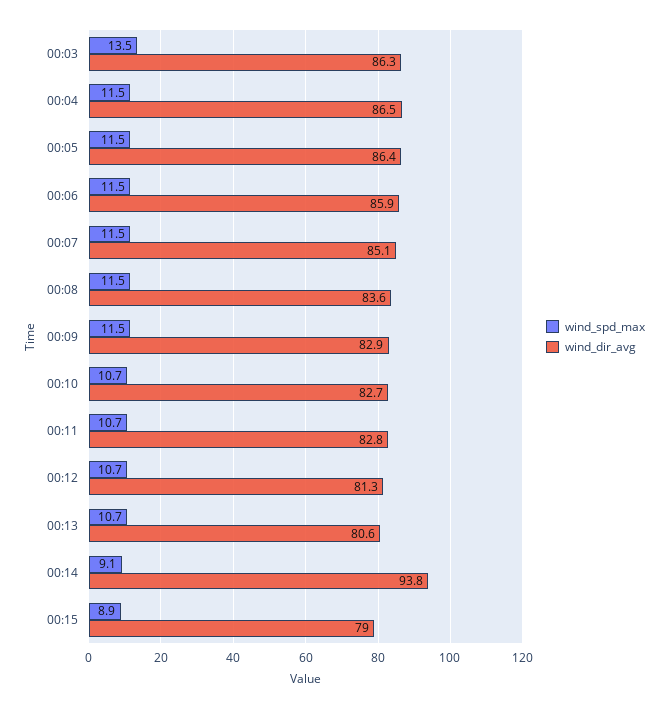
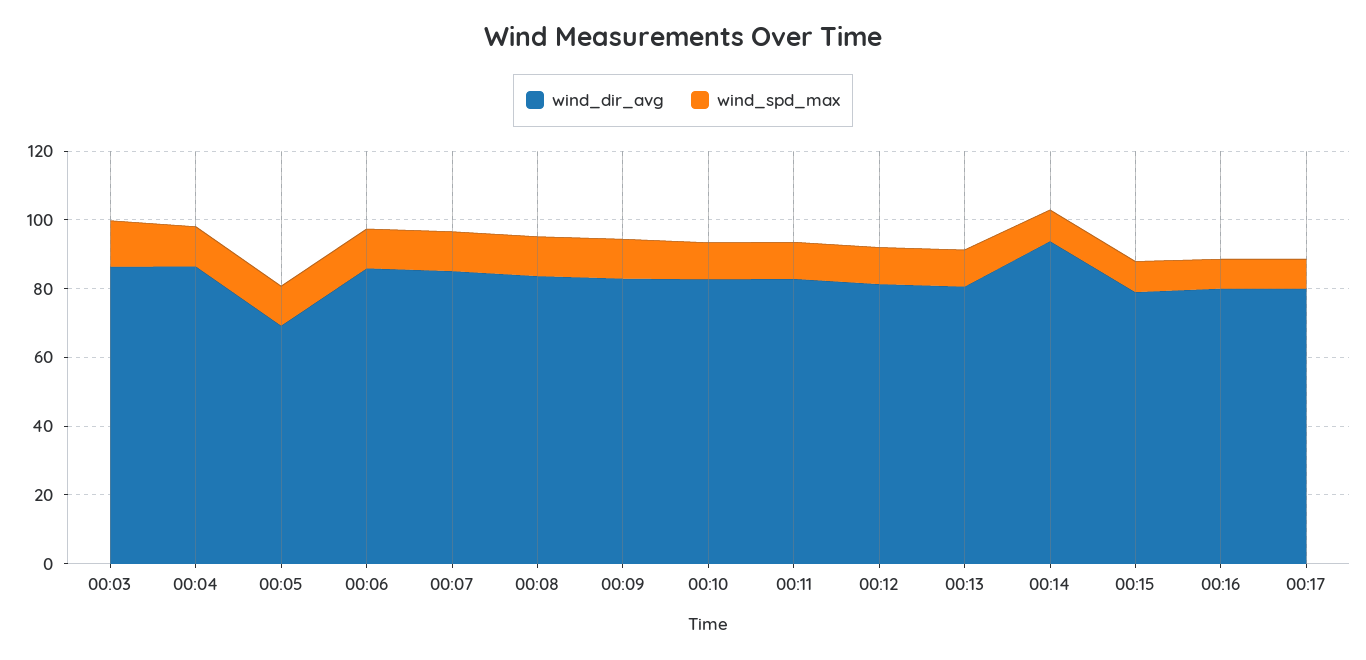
wind_dir_avg, 00:05: 86.4 -> 70
wind_dir_avg, 00:16: none -> 80
wind_spd_max, 00:16: none -> 10
wind_dir_avg, 00:17: none -> 80
wind_spd_max, 00:17: none -> 10

